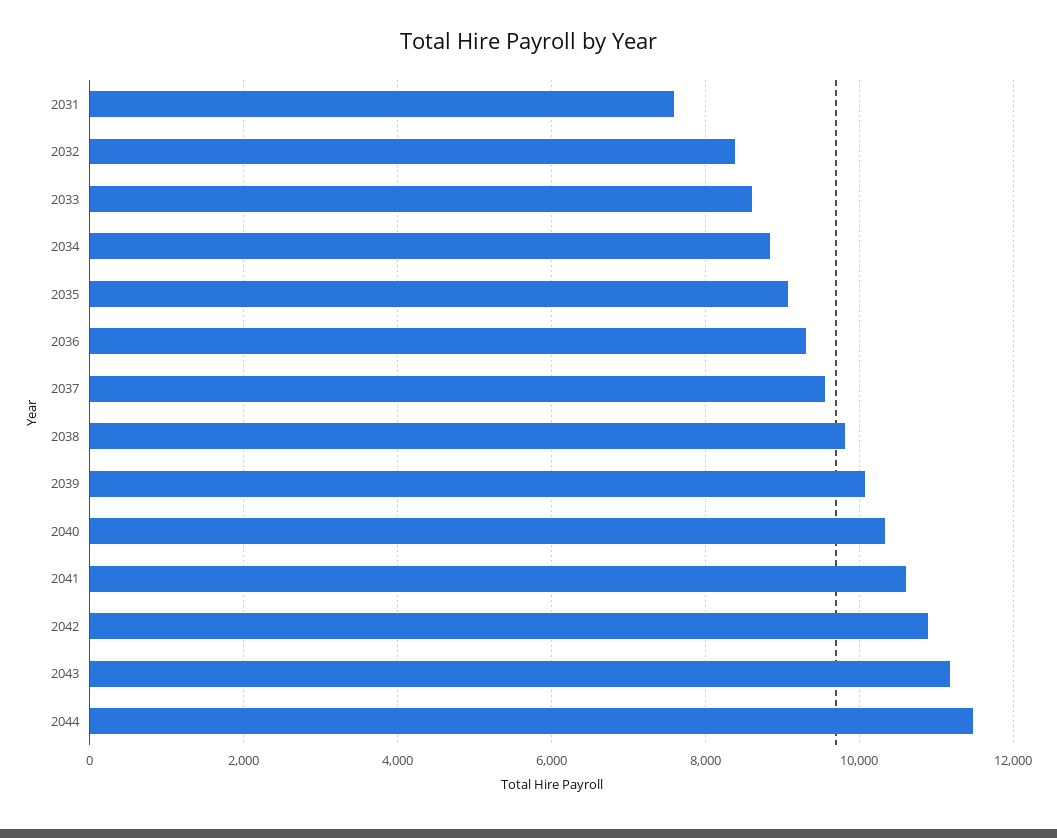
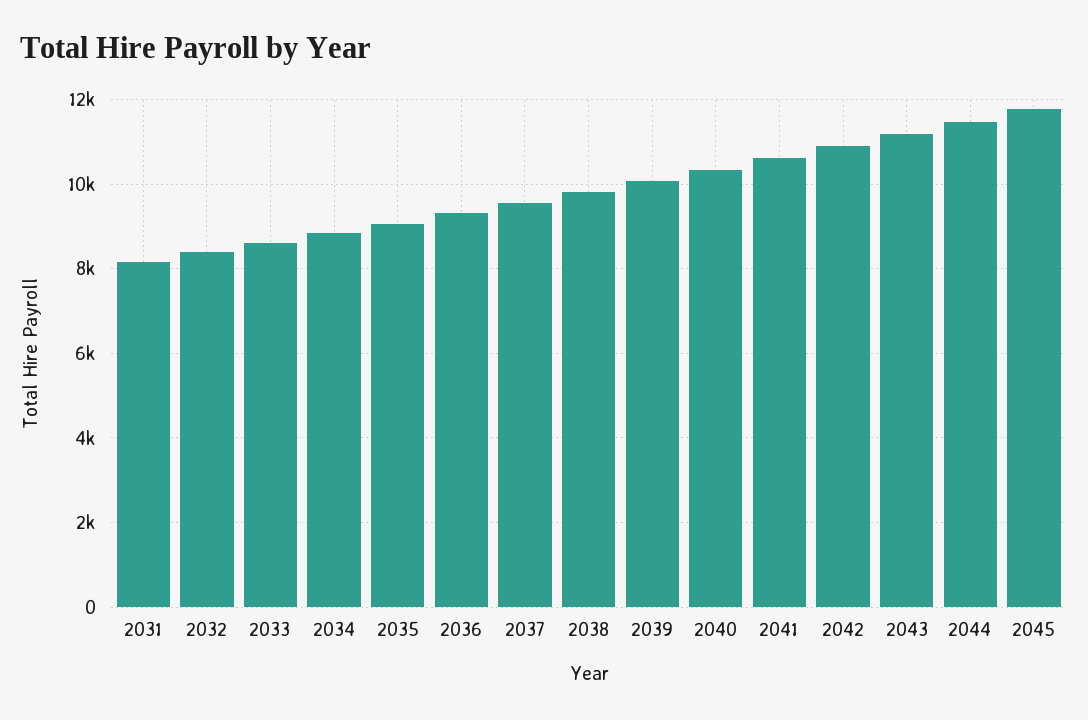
2031: 7600 -> 8200
2045: none -> 11800

